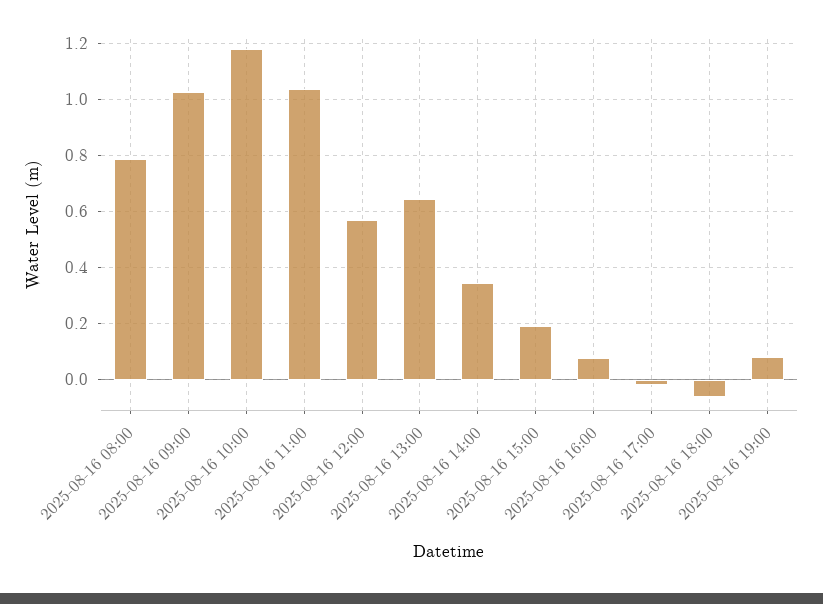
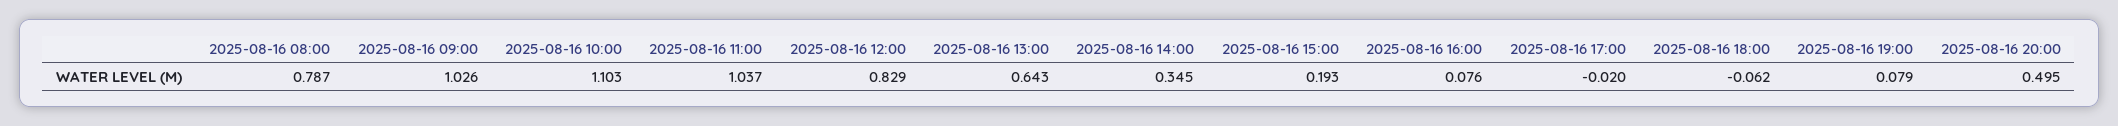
2025-08-16 10:00: 1.175 -> 1.103
2025-08-16 12:00: 0.575 -> 0.829
2025-08-16 20:00: none -> 0.495

